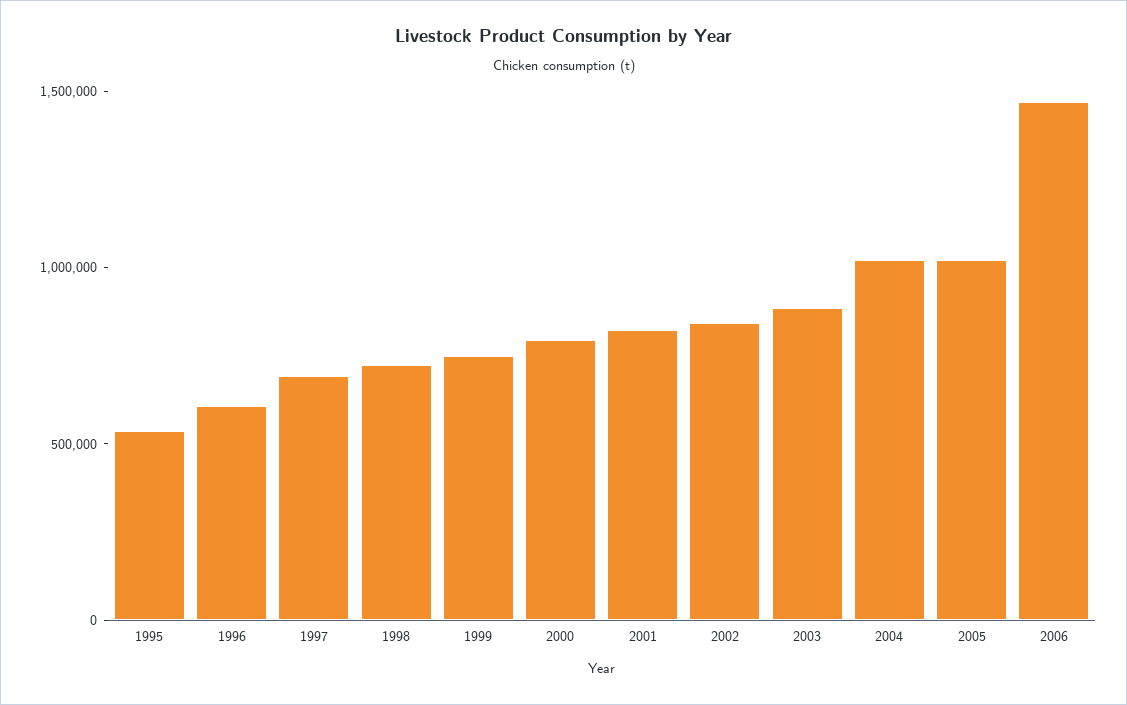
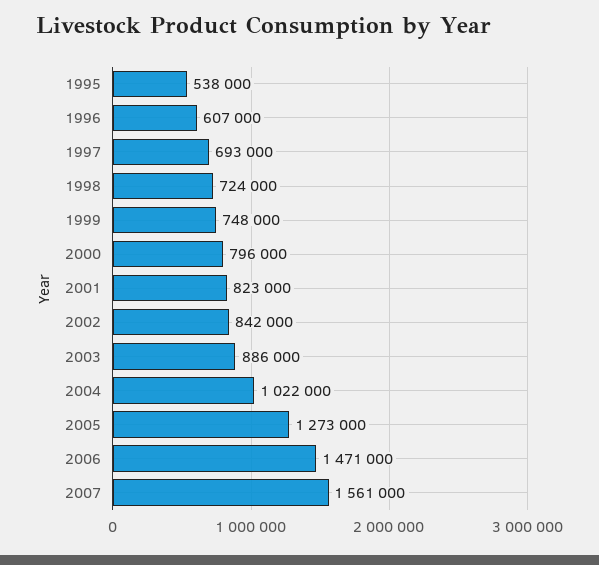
2005: 1000000 -> 1273000
2007: none -> 1561000

